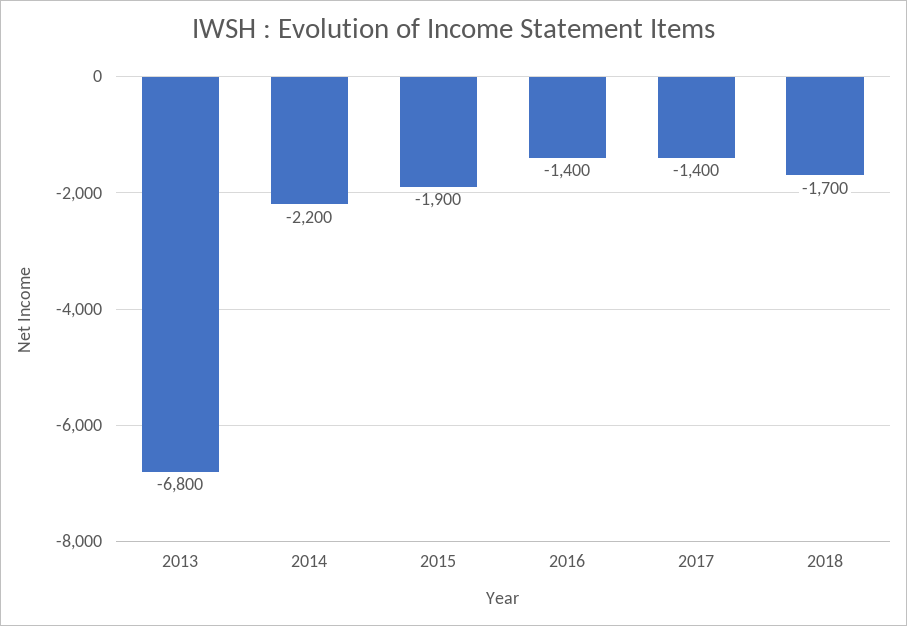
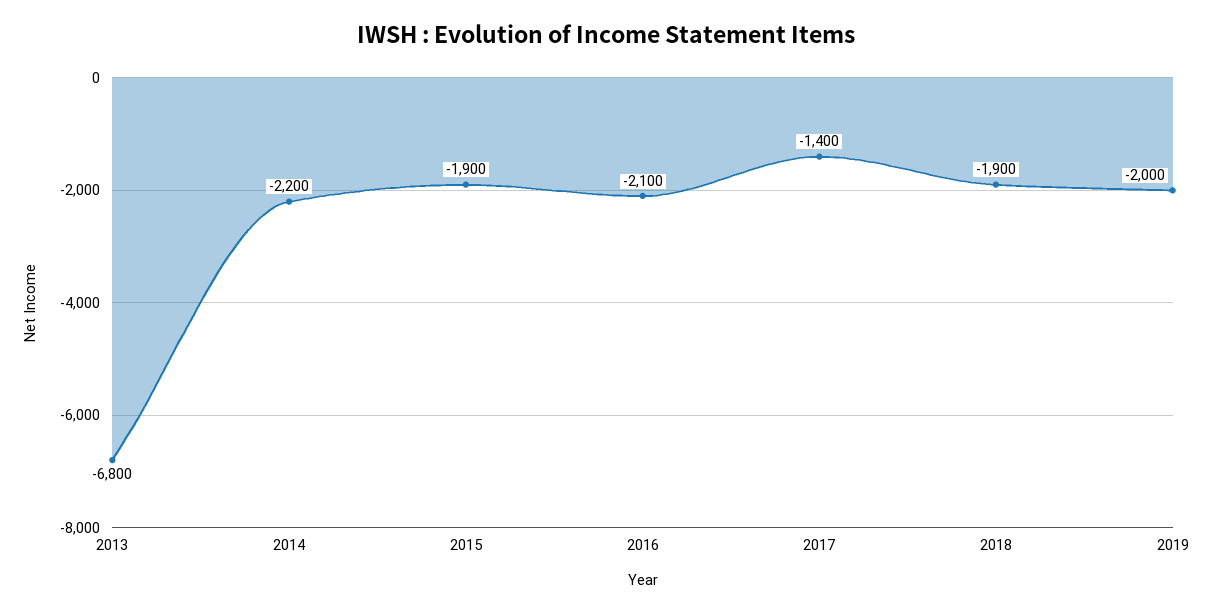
2016: -1400 -> -2100
2018: -1700 -> -1900
2019: none -> -2000

